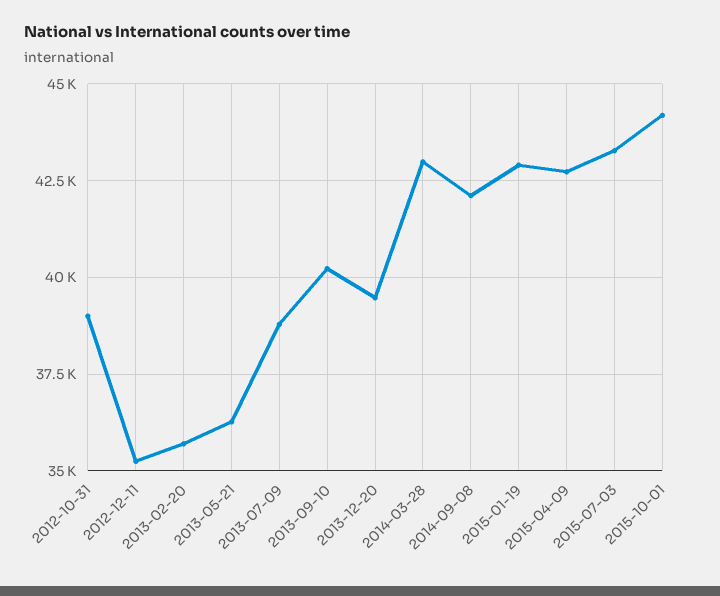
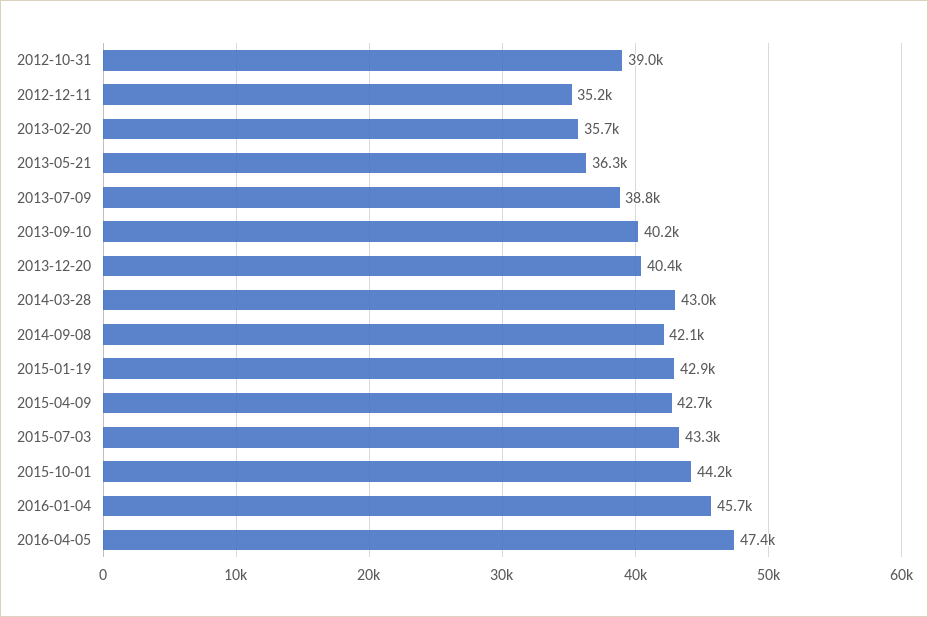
2013-12-20: 39500 -> 40400
2016-01-04: none -> 45700
2016-04-05: none -> 47400

